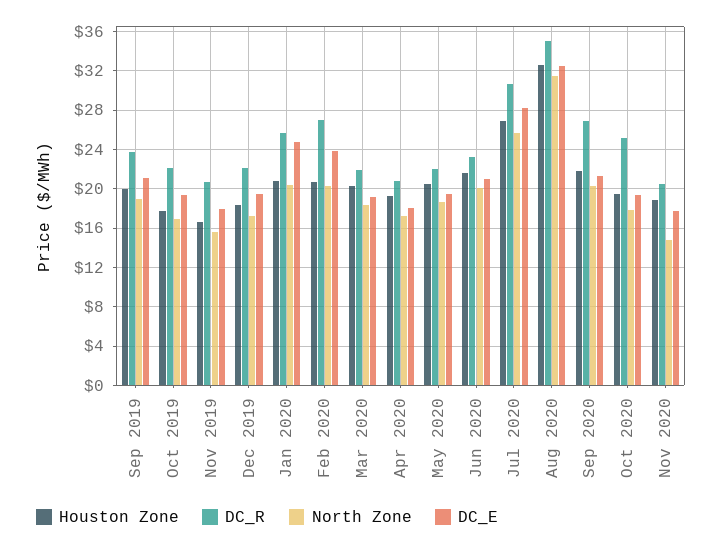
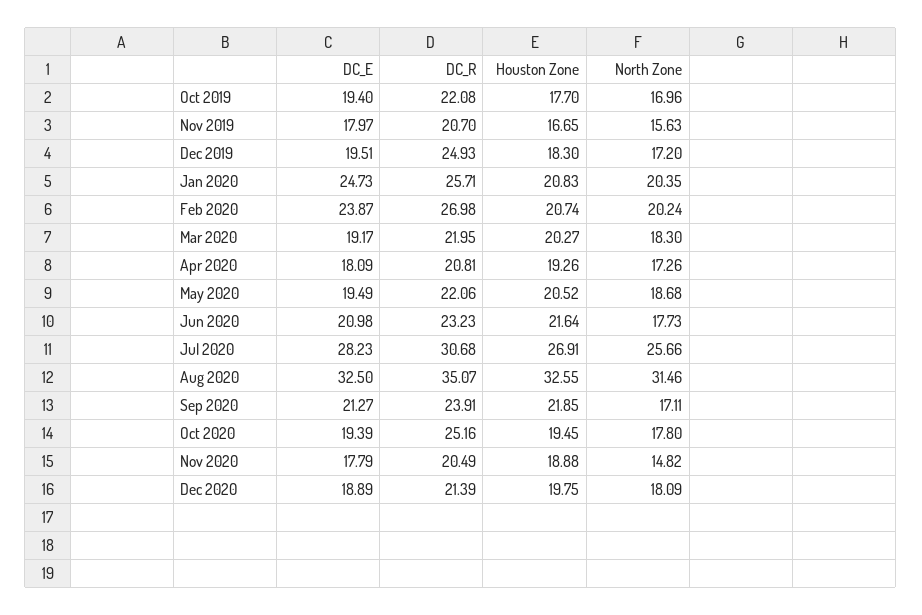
Houston Zone, Sep 2019: 20 -> none
DC_R, Sep 2019: 24 -> none
North Zone, Sep 2019: 19 -> none
DC_E, Sep 2019: 21 -> none
DC_R, Dec 2019: 22 -> 24.93
North Zone, Jun 2020: 20 -> 17.73
DC_R, Sep 2020: 27 -> 23.91
North Zone, Sep 2020: 20 -> 17.11
DC_E, Dec 2020: none -> 18.89
DC_R, Dec 2020: none -> 21.39
Houston Zone, Dec 2020: none -> 19.75
North Zone, Dec 2020: none -> 18.09

